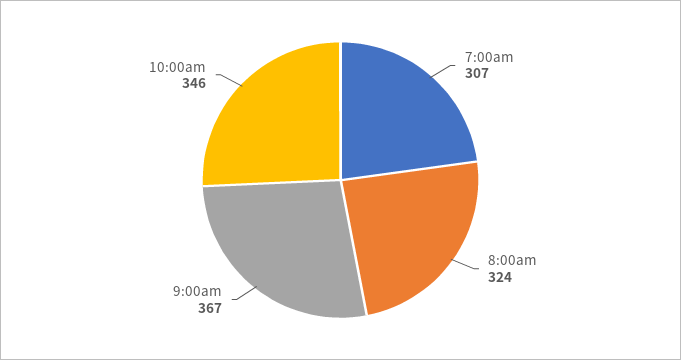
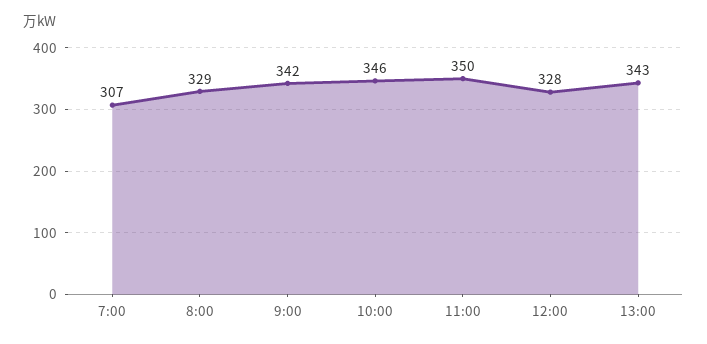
8:00am: 324 -> 329
9:00am: 367 -> 342
11:00: none -> 350
12:00: none -> 328
13:00: none -> 343

